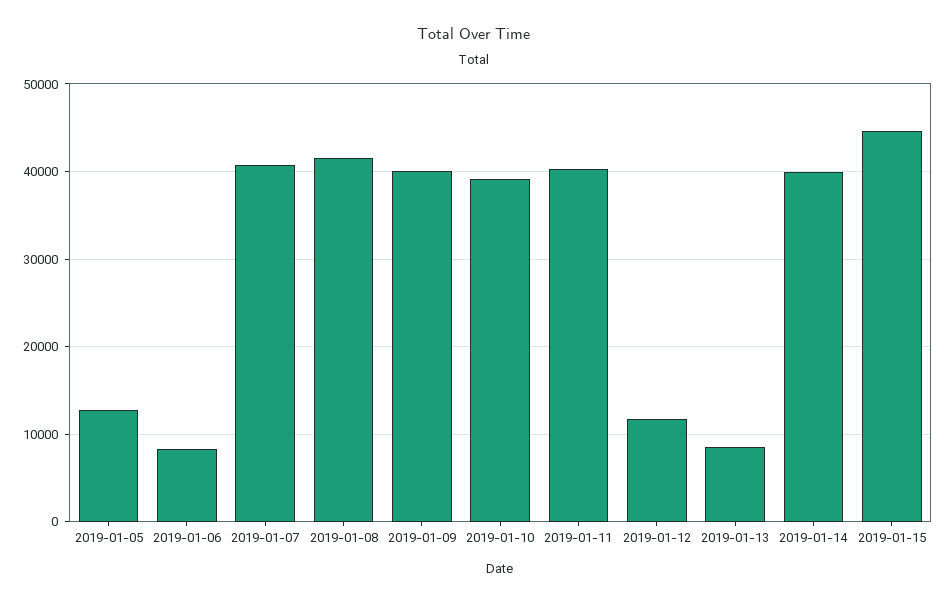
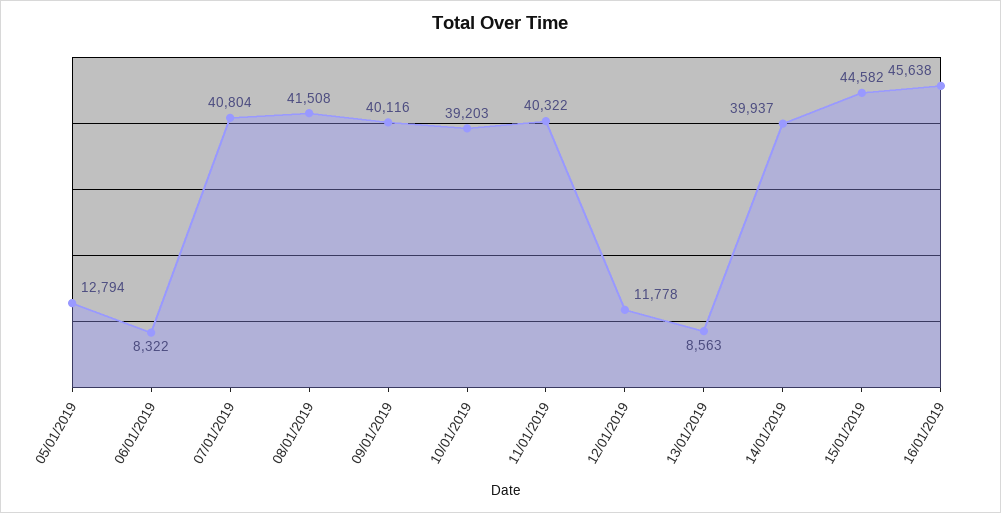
16/01/2019: none -> 45638

